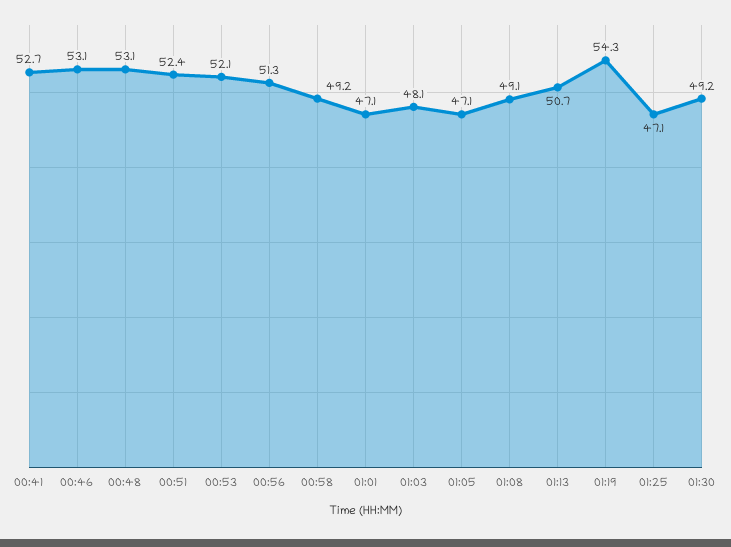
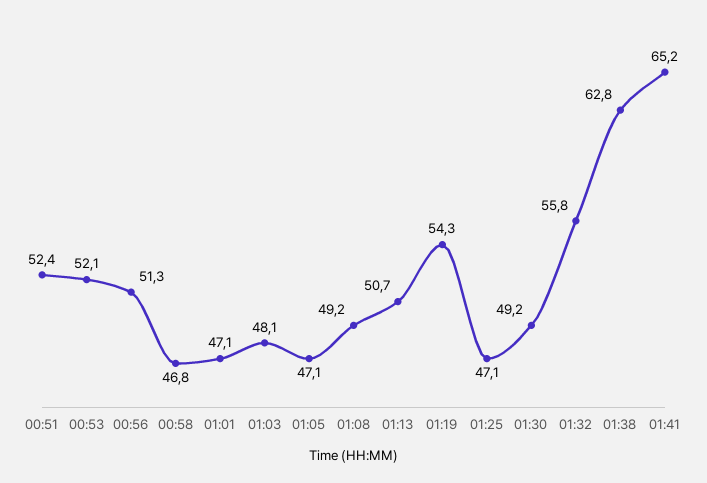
00:41: 52.7 -> none
00:46: 53.1 -> none
00:48: 53.1 -> none
00:58: 49.2 -> 46.8
01:08: 49.1 -> 49.2
01:32: none -> 55.8
01:38: none -> 62.8
01:41: none -> 65.2

